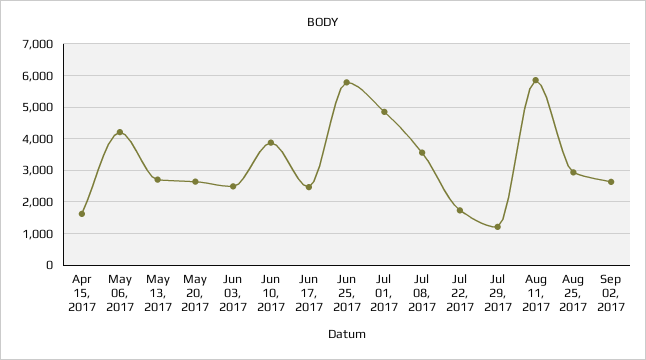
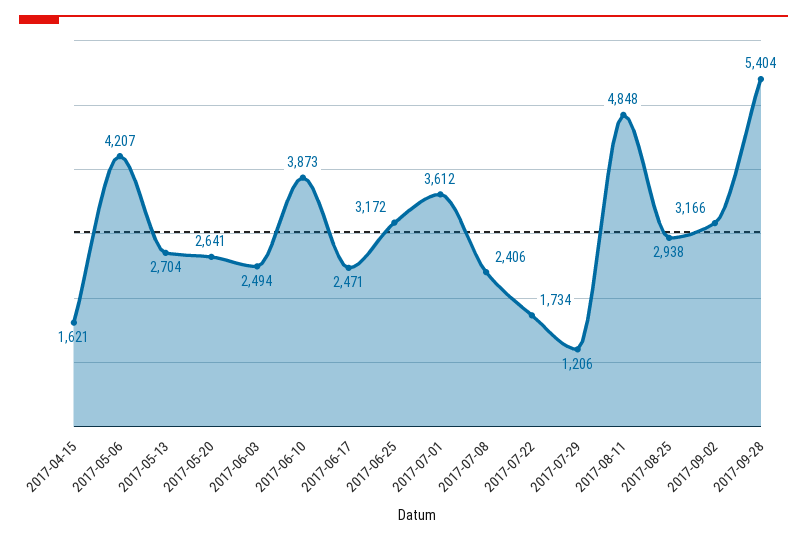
Jun 25, 2017: 5800 -> 3172
Jul 01, 2017: 4800 -> 3612
Jul 08, 2017: 3600 -> 2406
Aug 11, 2017: 5800 -> 4848
Sep 02, 2017: 2600 -> 3166
2017-09-28: none -> 5404

